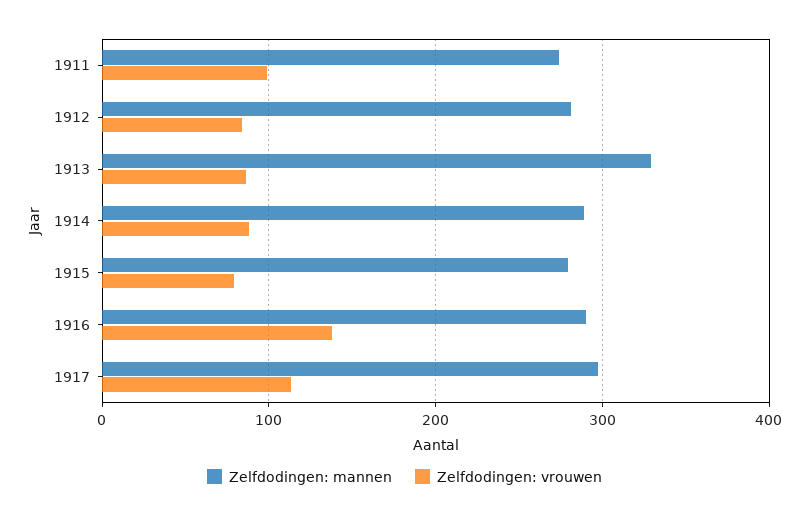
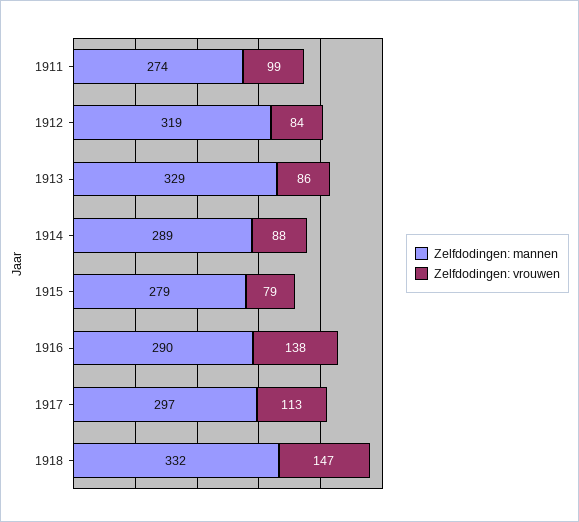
Zelfdodingen: mannen, 1912: 280 -> 319
Zelfdodingen: mannen, 1918: none -> 332
Zelfdodingen: vrouwen, 1918: none -> 147

